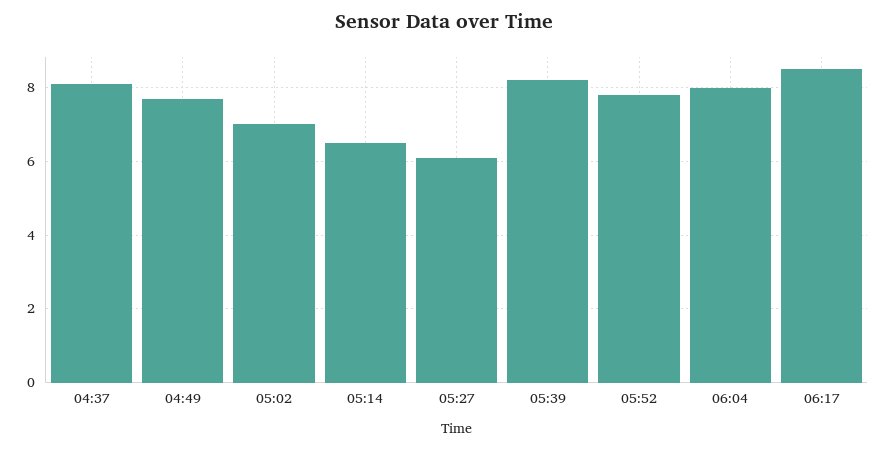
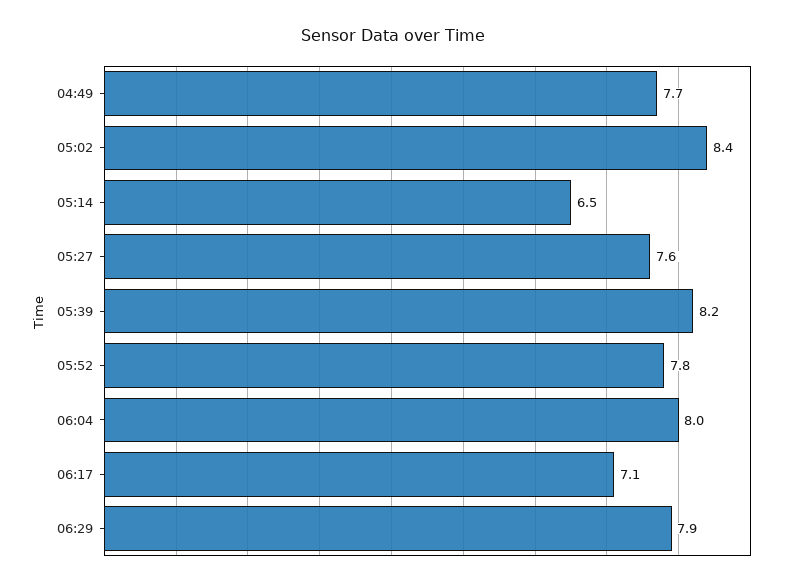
04:37: 8 -> none
05:02: 7 -> 8.4
05:27: 6 -> 7.6
06:17: 8.5 -> 7.1
06:29: none -> 7.9

